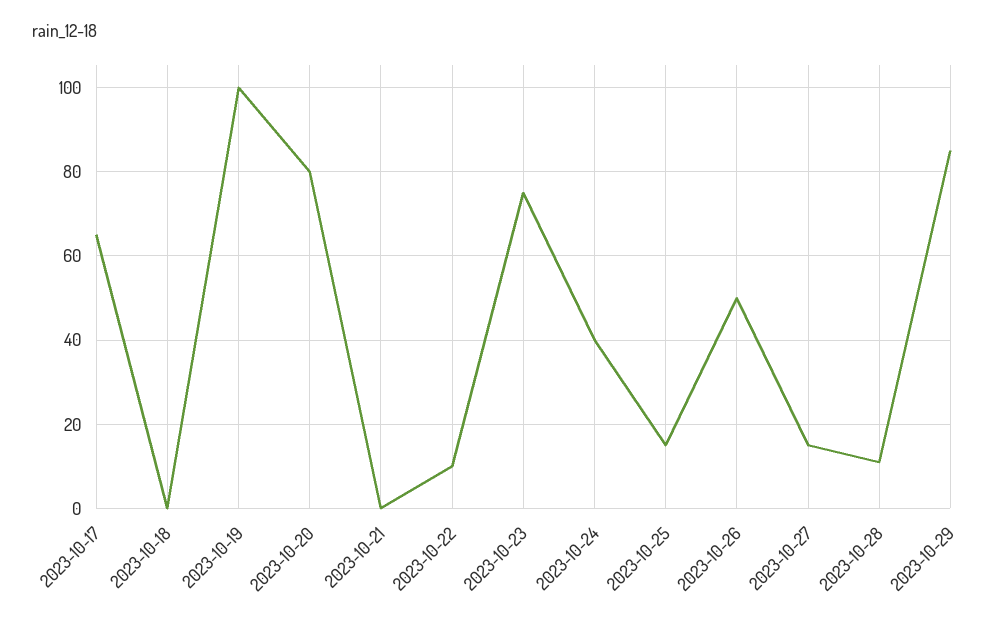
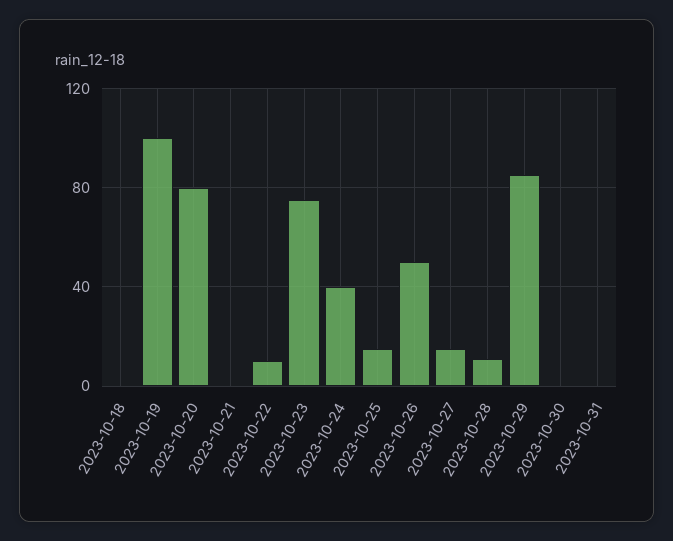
2023-10-17: 65 -> none
2023-10-30: none -> 0
2023-10-31: none -> 0

